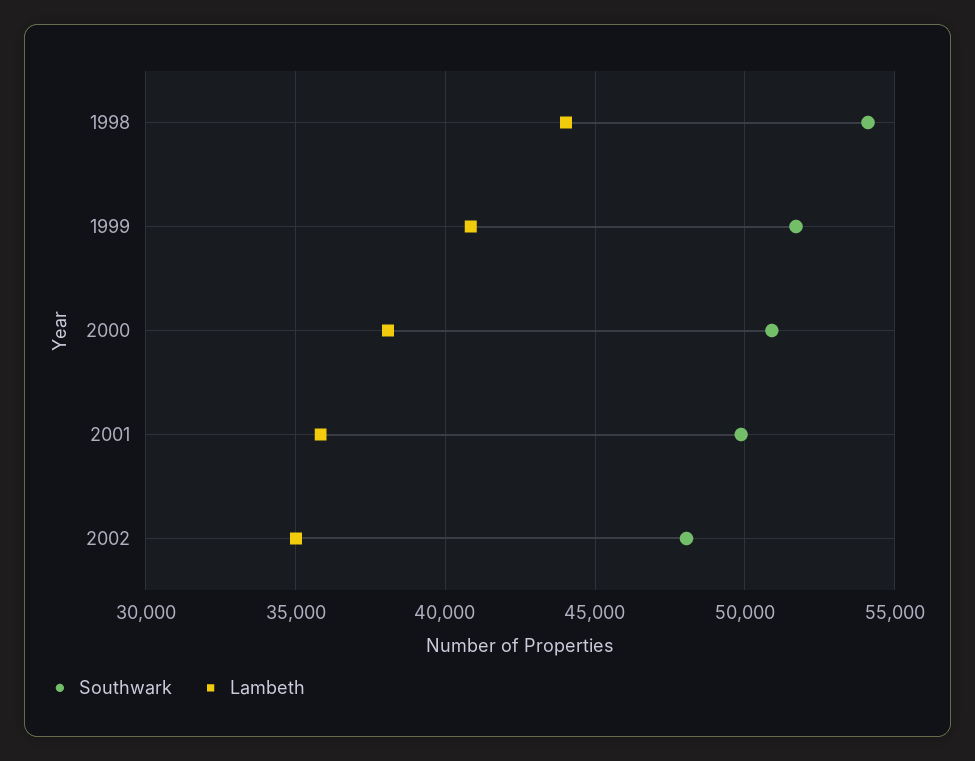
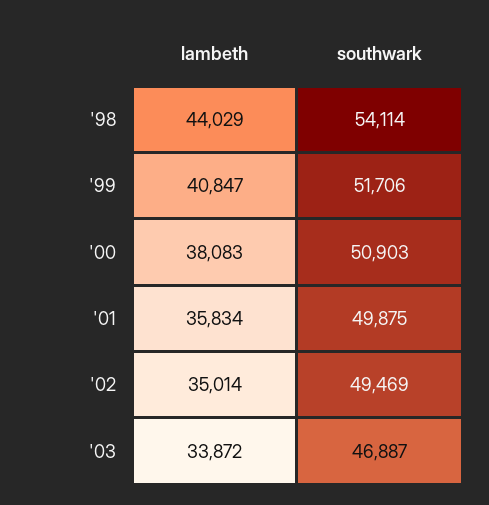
Southwark, 2002: 48000 -> 49469
Lambeth, '03: none -> 33872
Southwark, '03: none -> 46887

